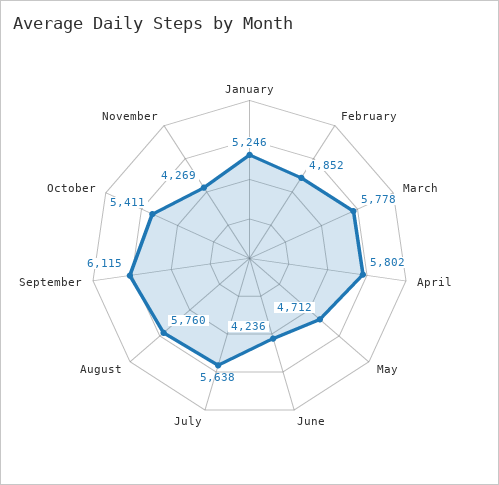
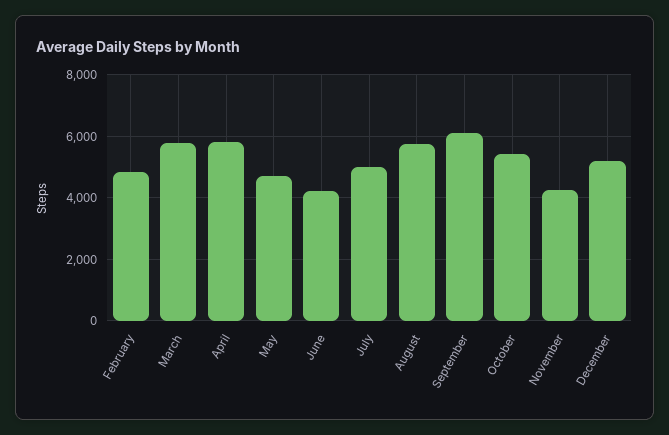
January: 5246 -> none
July: 5638 -> 5000
December: none -> 5200

